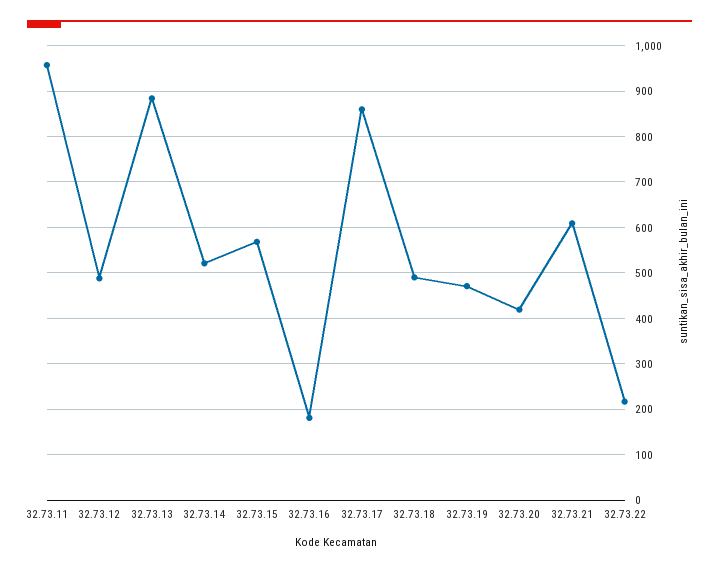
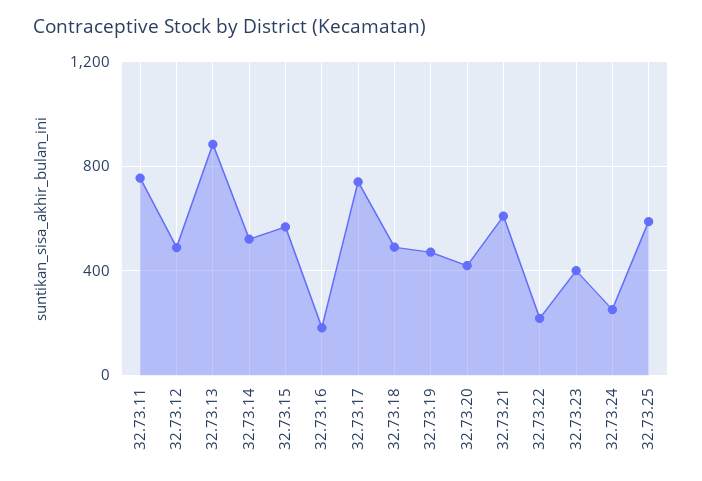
32.73.11: 960 -> 750
32.73.17: 860 -> 750
32.73.23: none -> 400
32.73.24: none -> 250
32.73.25: none -> 600

